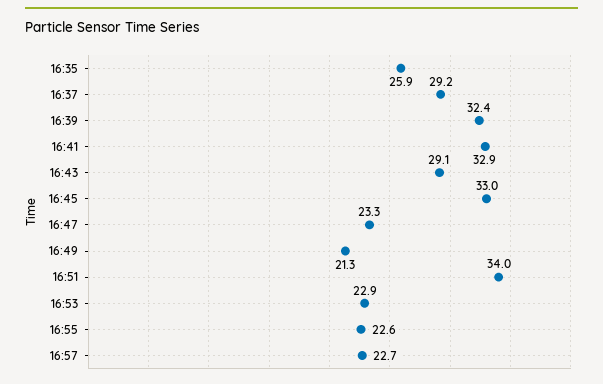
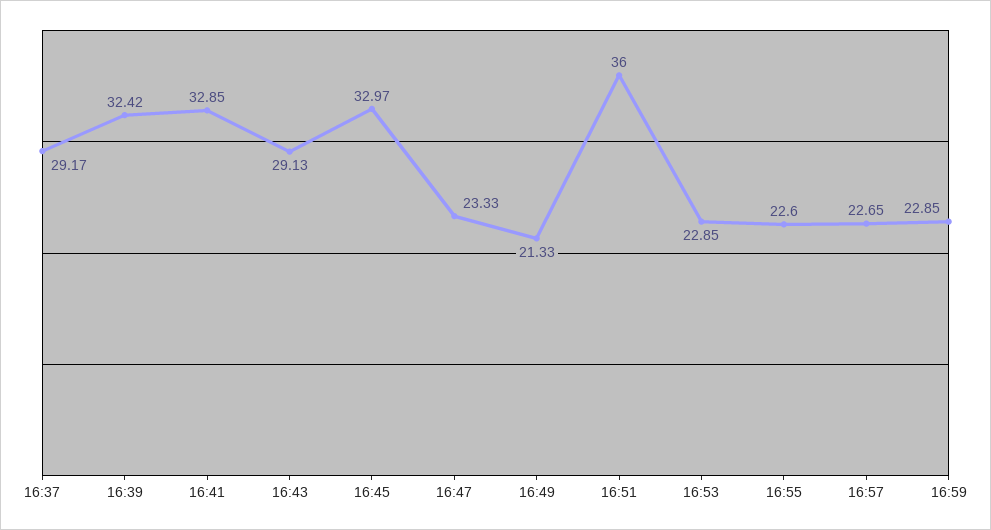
16:35: 25.9 -> none
16:51: 34 -> 36
16:59: none -> 22.85

